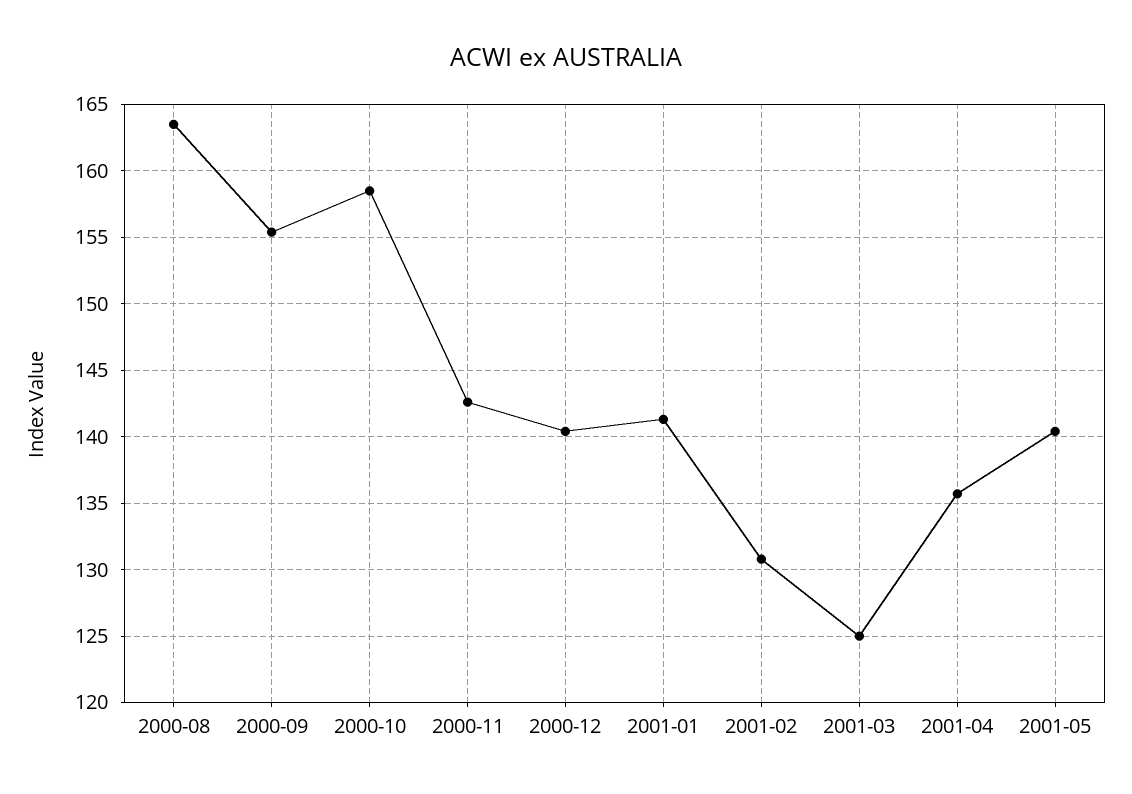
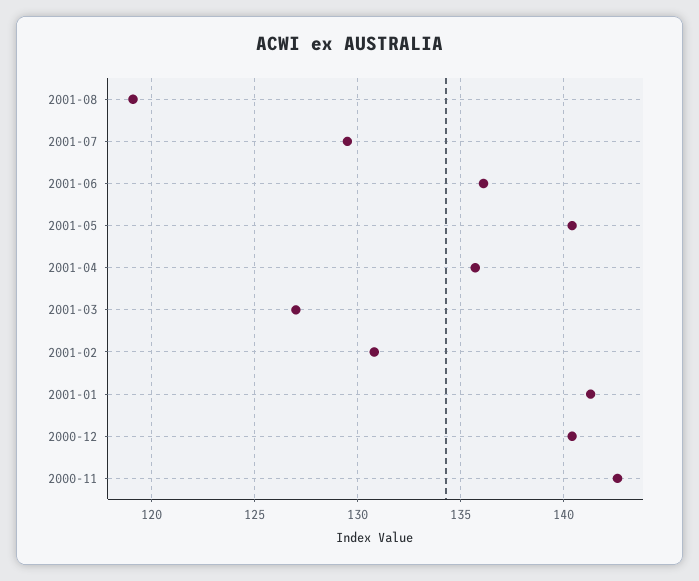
2000-08: 163.5 -> none
2000-09: 155.5 -> none
2000-10: 158.5 -> none
2001-03: 125 -> 127
2001-08: none -> 119
2001-07: none -> 129.5
2001-06: none -> 136

